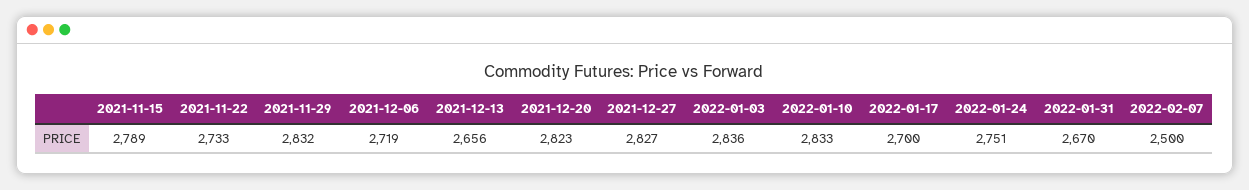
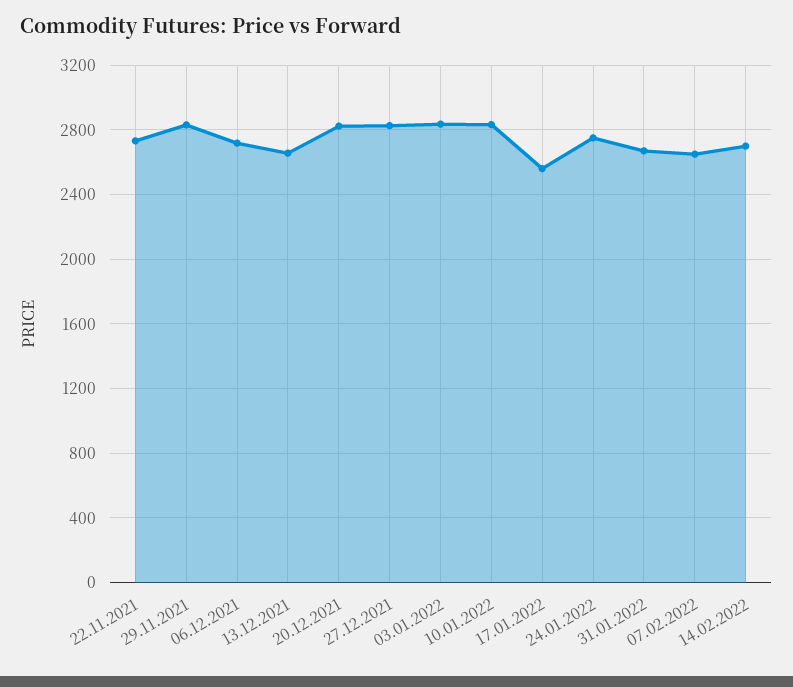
2021-11-15: 2789 -> none
2022-01-17: 2700 -> 2550
2022-02-07: 2500 -> 2650
14.02.2022: none -> 2700

